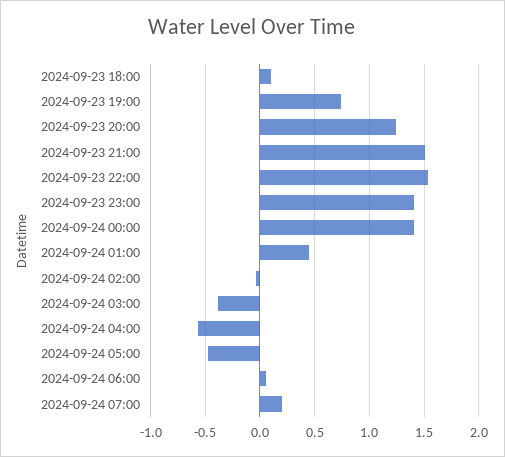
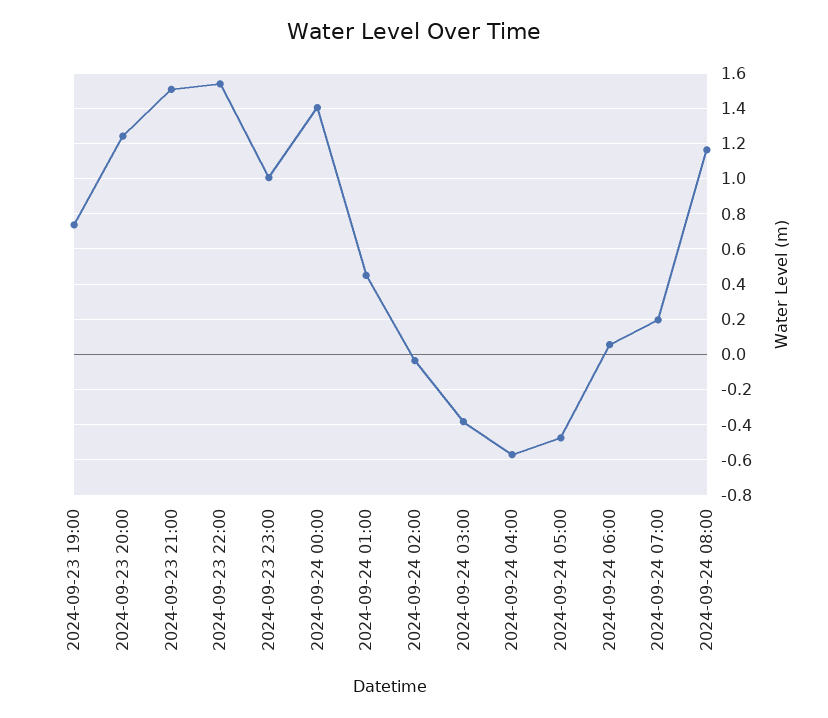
2024-09-23 18:00: 0.1 -> none
2024-09-23 23:00: 1.4 -> 1
2024-09-24 08:00: none -> 1.15

